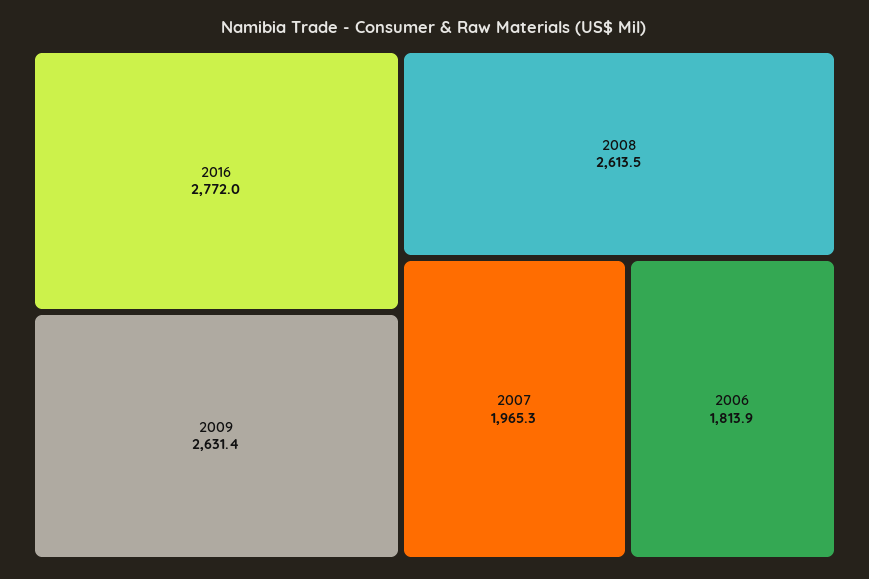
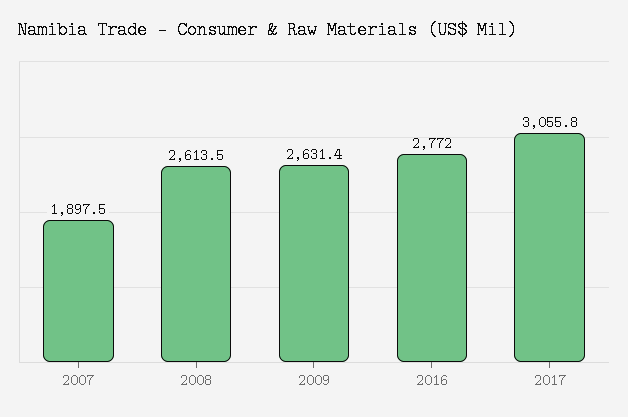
2007: 1965.3 -> 1897.5
2006: 1813.9 -> none
2017: none -> 3055.8

